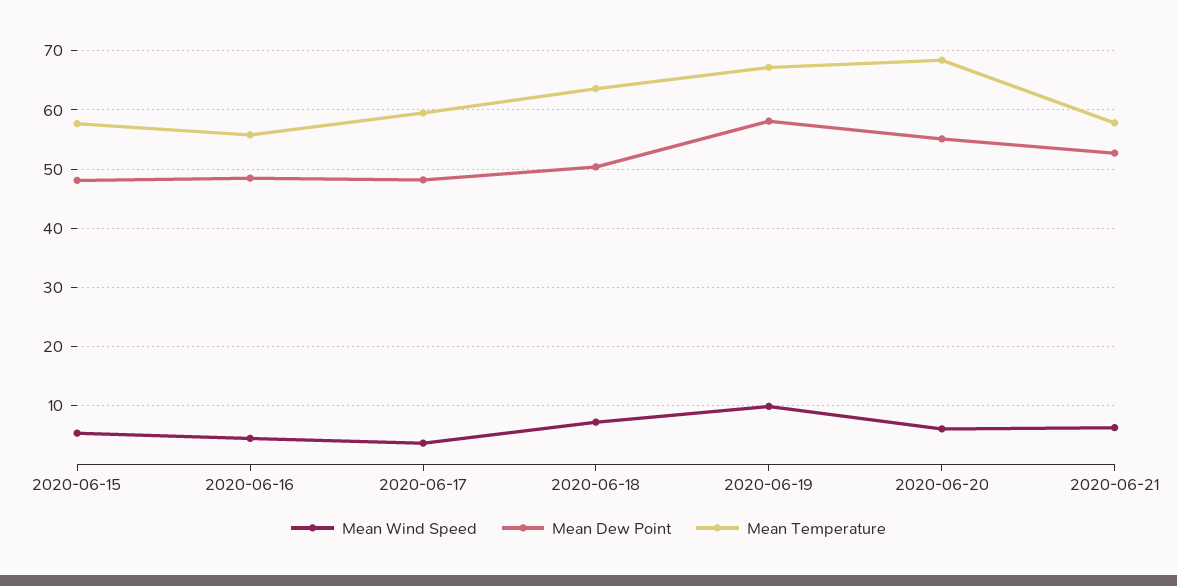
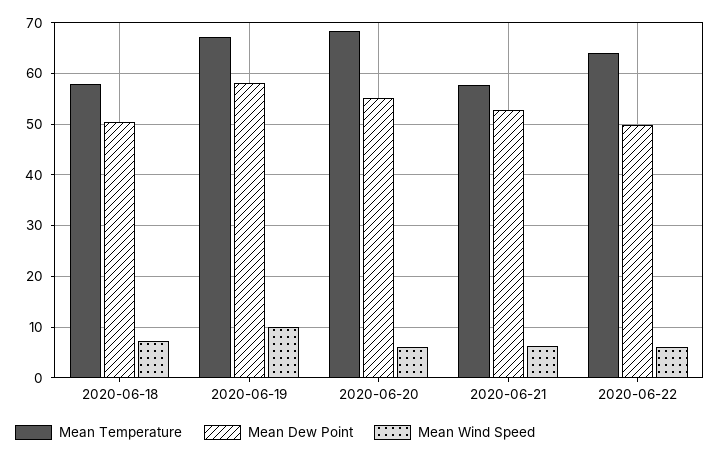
Mean Wind Speed, 2020-06-15: 6 -> none
Mean Dew Point, 2020-06-15: 48 -> none
Mean Temperature, 2020-06-15: 58 -> none
Mean Wind Speed, 2020-06-16: 4 -> none
Mean Dew Point, 2020-06-16: 48 -> none
Mean Temperature, 2020-06-16: 56 -> none
Mean Wind Speed, 2020-06-17: 4 -> none
Mean Dew Point, 2020-06-17: 48 -> none
Mean Temperature, 2020-06-17: 60 -> none
Mean Temperature, 2020-06-18: 64 -> 58
Mean Temperature, 2020-06-22: none -> 64
Mean Dew Point, 2020-06-22: none -> 50
Mean Wind Speed, 2020-06-22: none -> 6

